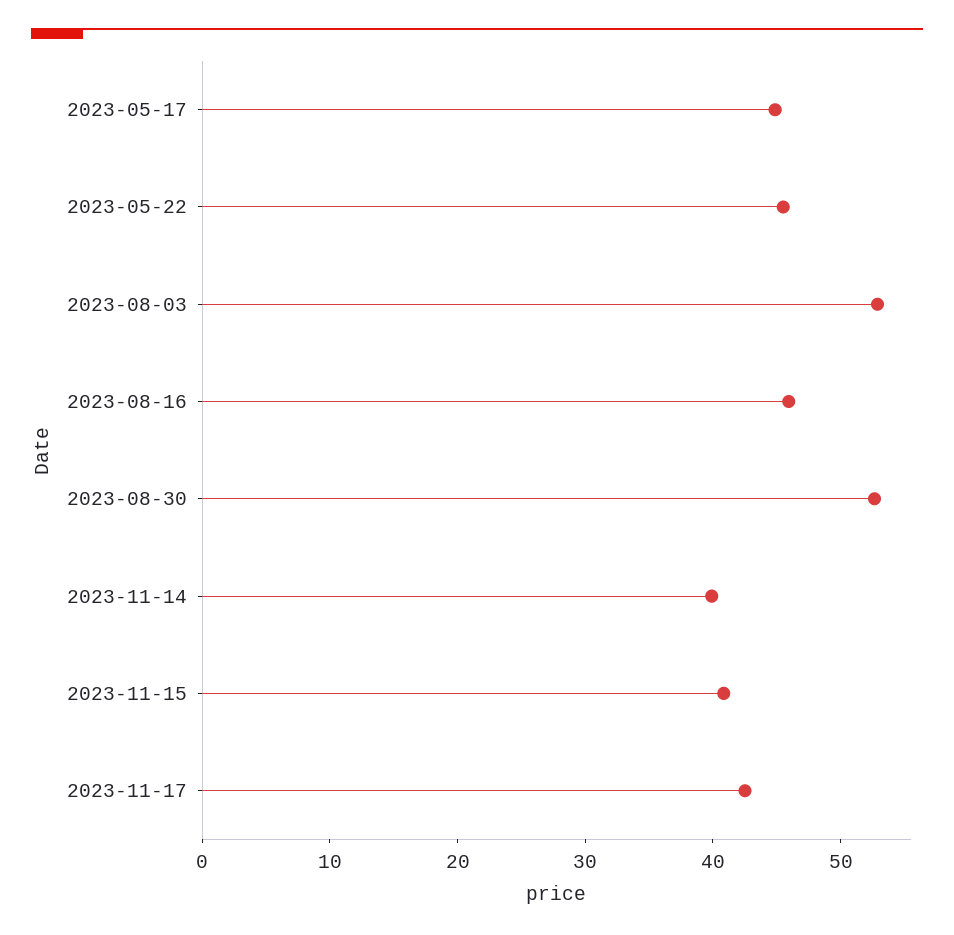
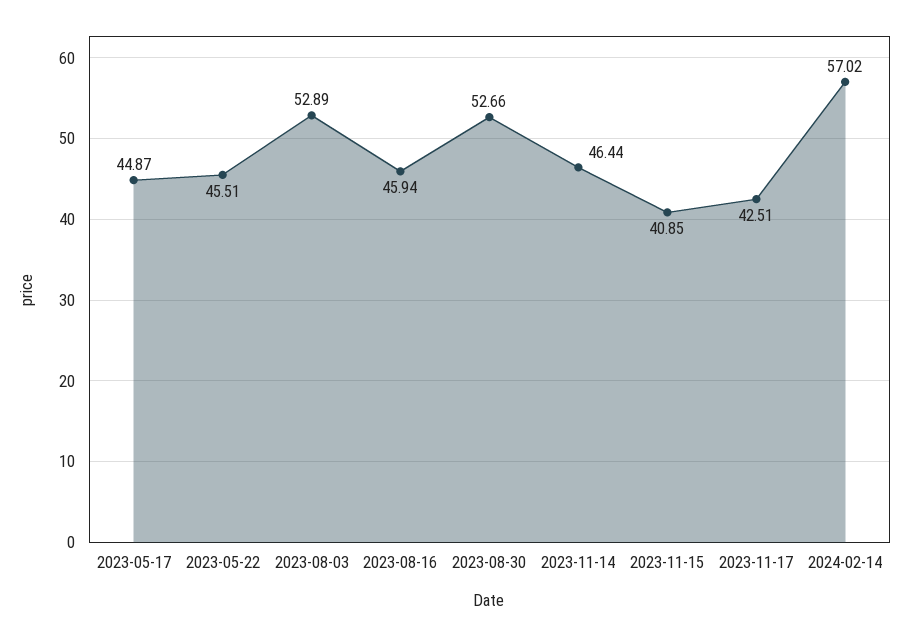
2023-11-14: 40 -> 46.44
2024-02-14: none -> 57.02

